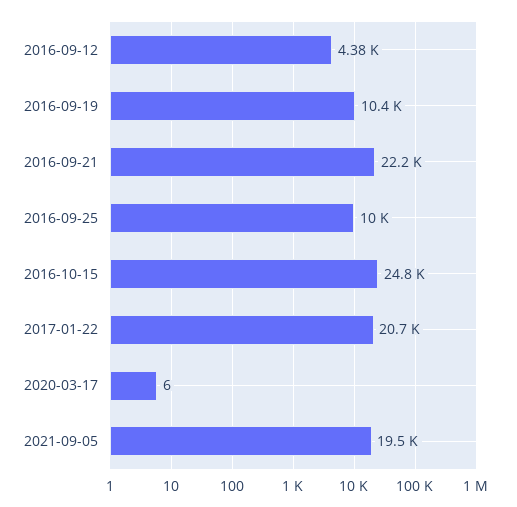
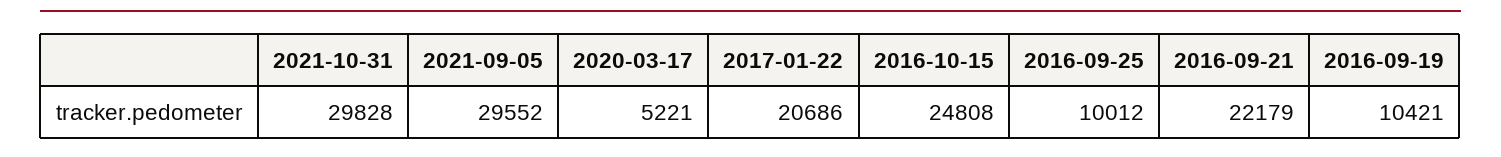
2016-09-12: 4380 -> none
2020-03-17: 6 -> 5221
2021-09-05: 19500 -> 29552
2021-10-31: none -> 29828

